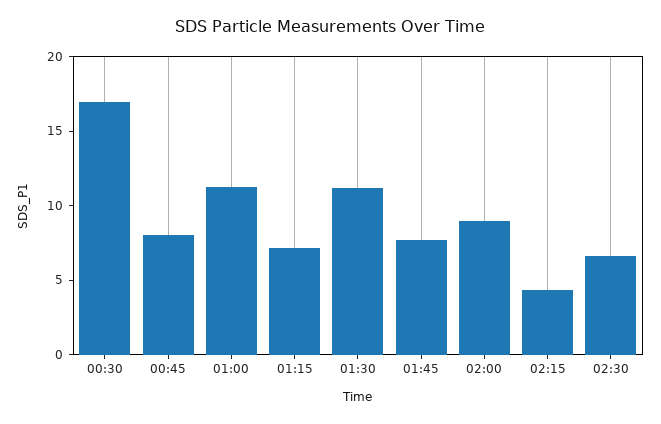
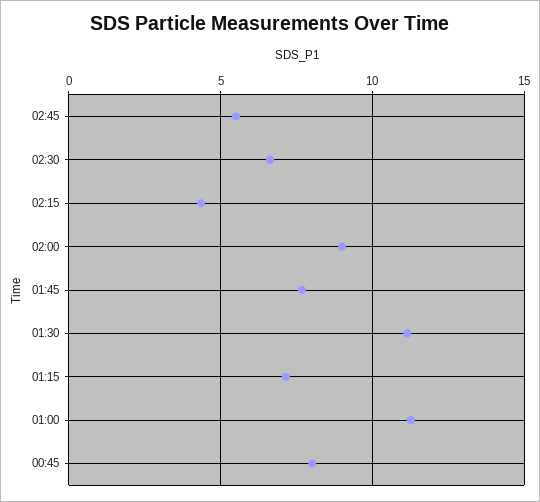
00:30: 17 -> none
02:45: none -> 5.5

